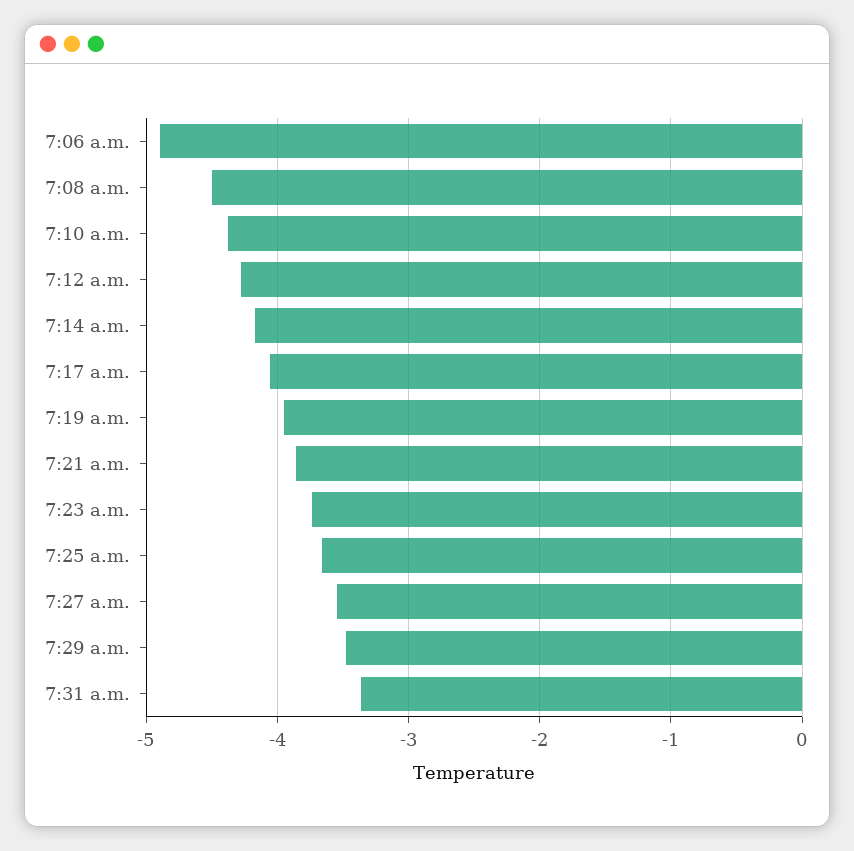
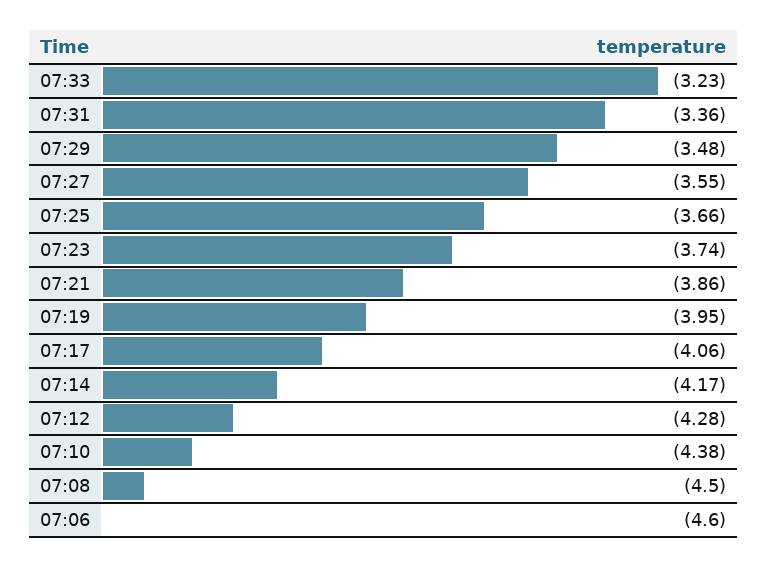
7:06 a.m.: -4.9 -> -4.6
07:33: none -> -3.23

